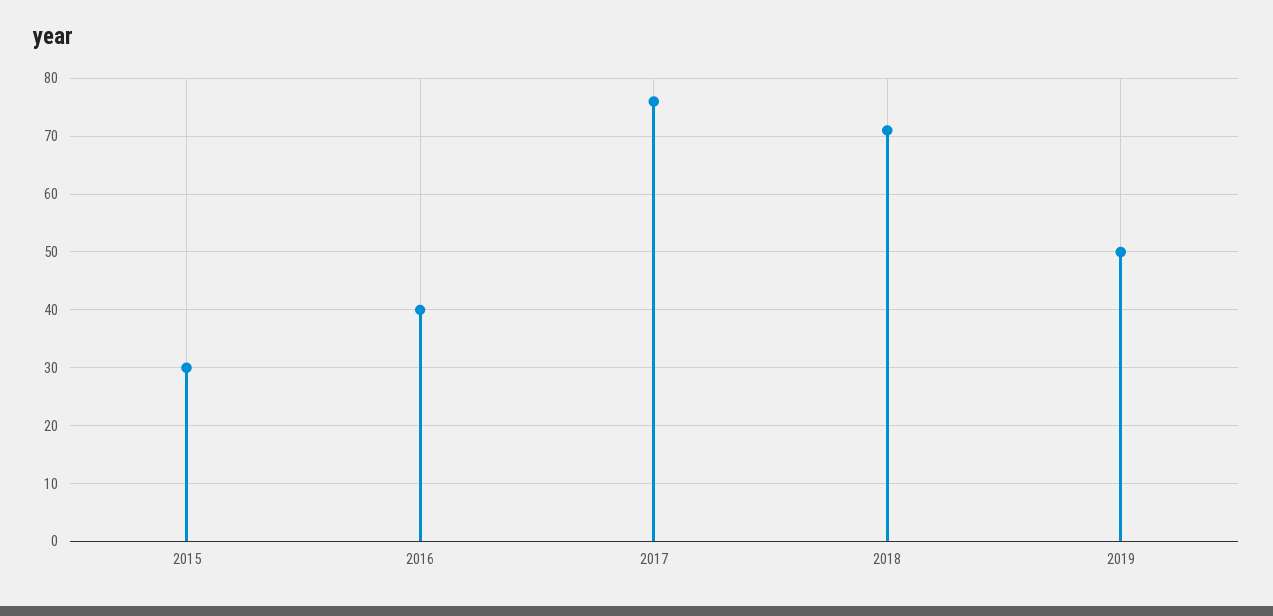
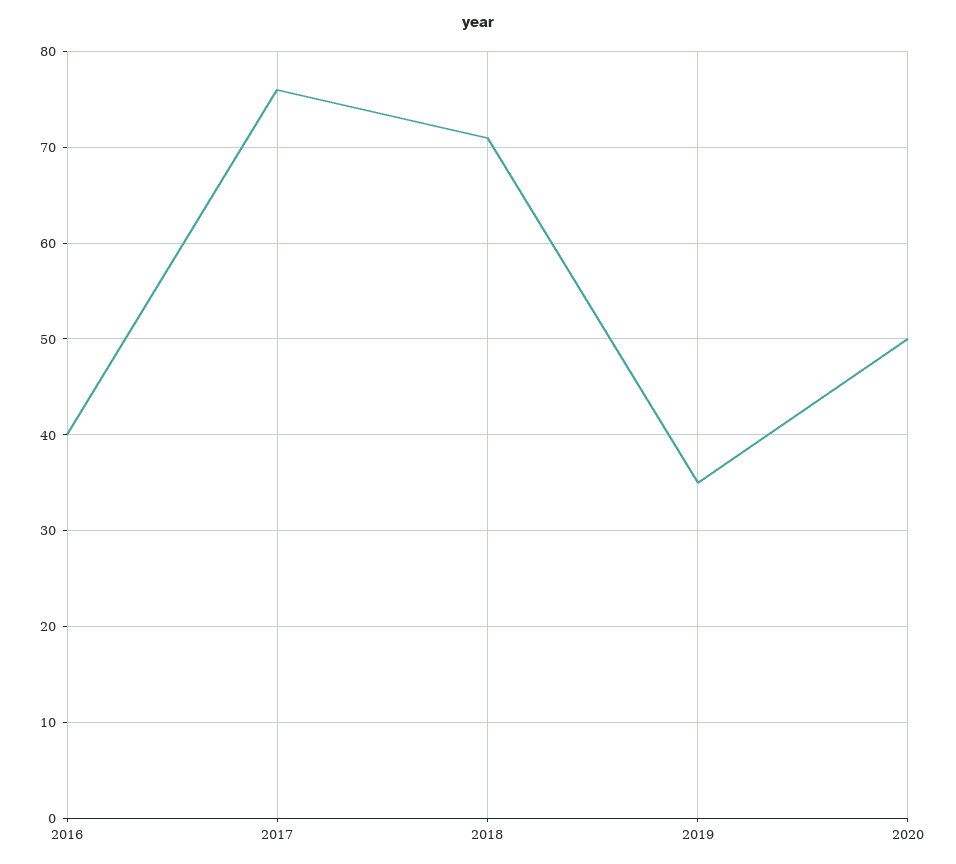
2015: 30 -> none
2019: 50 -> 35
2020: none -> 50

